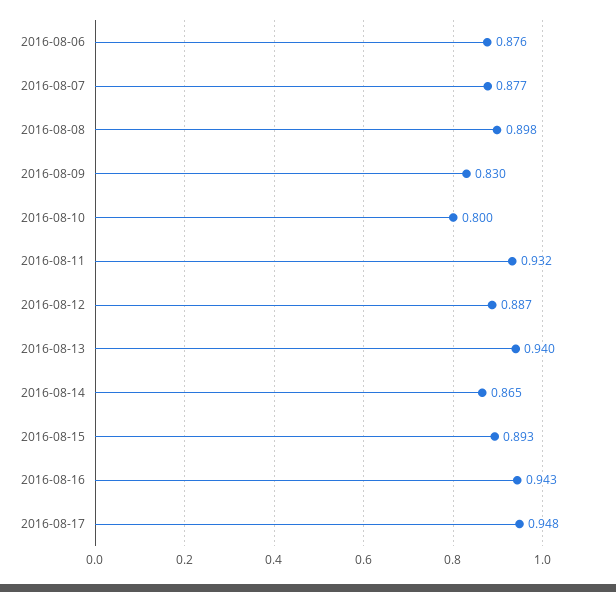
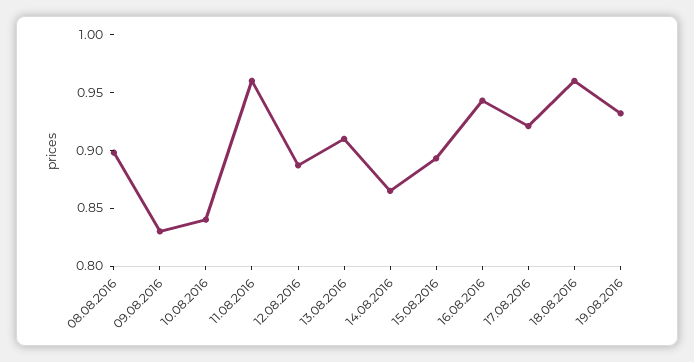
2016-08-06: 0.876 -> none
2016-08-07: 0.877 -> none
2016-08-10: 0.8 -> 0.84
2016-08-11: 0.932 -> 0.96
2016-08-13: 0.94 -> 0.91
2016-08-17: 0.948 -> 0.92
18.08.2016: none -> 0.96
19.08.2016: none -> 0.93

